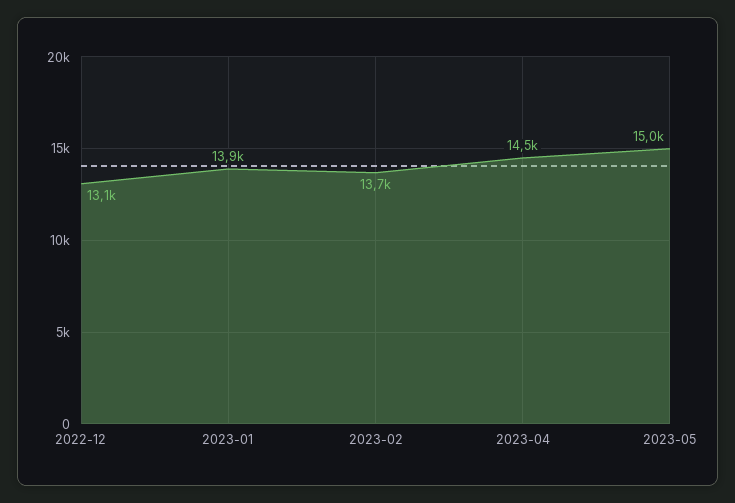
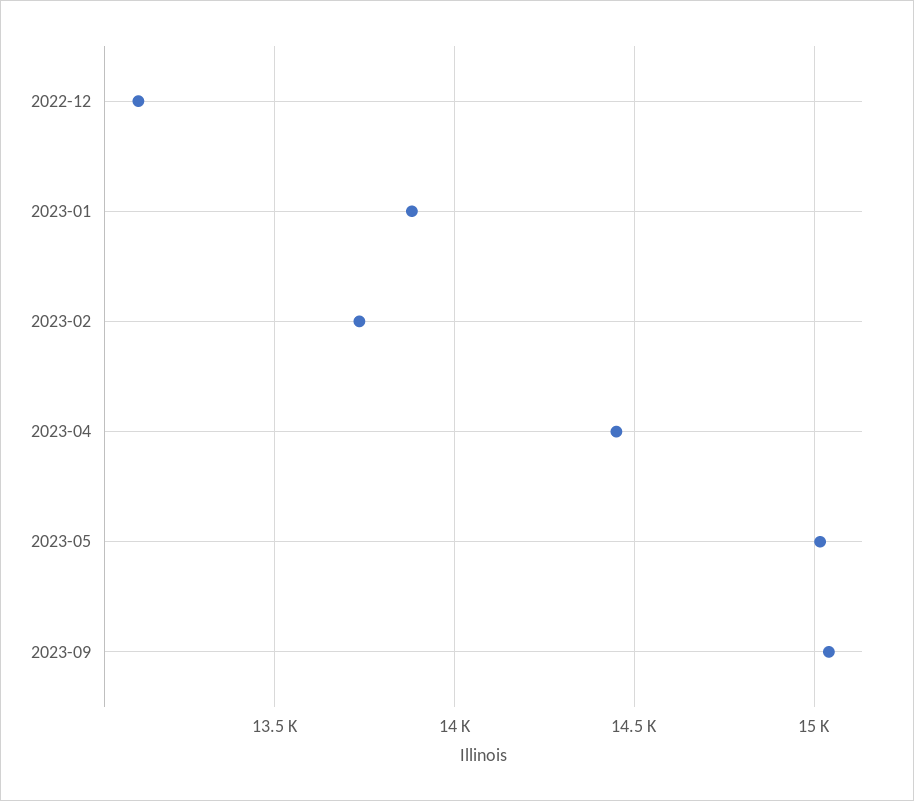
2023-09: none -> 15050

